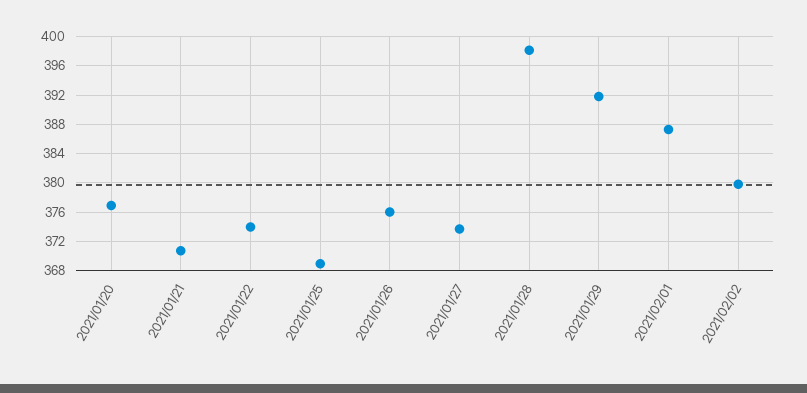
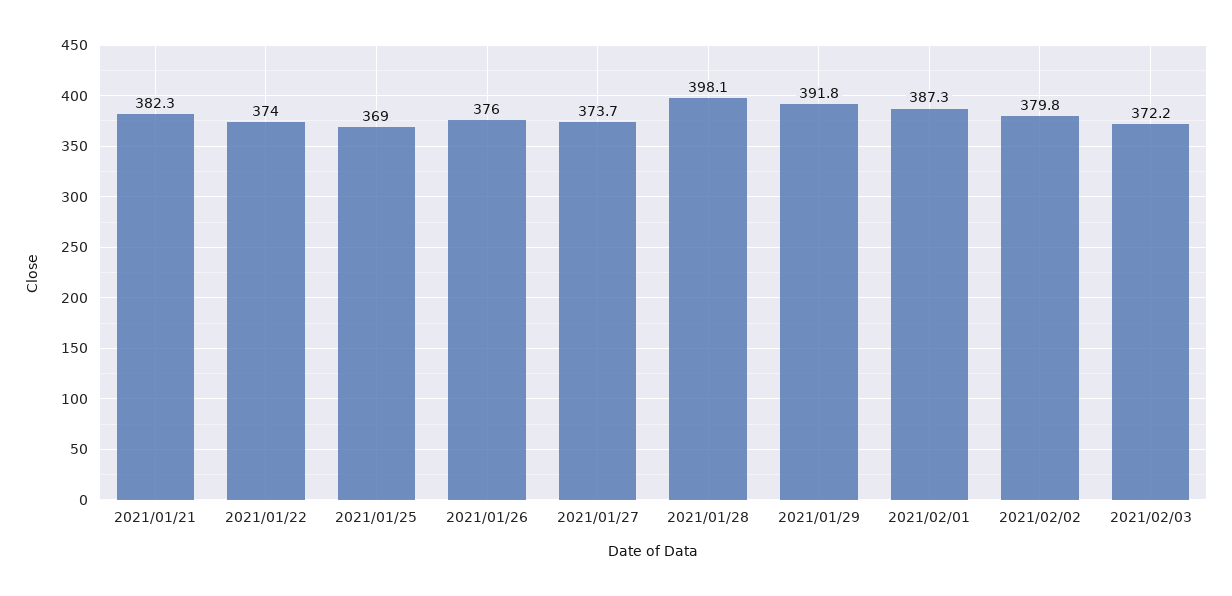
2021/01/20: 377 -> none
2021/01/21: 371 -> 382.3
2021/02/03: none -> 372.2

